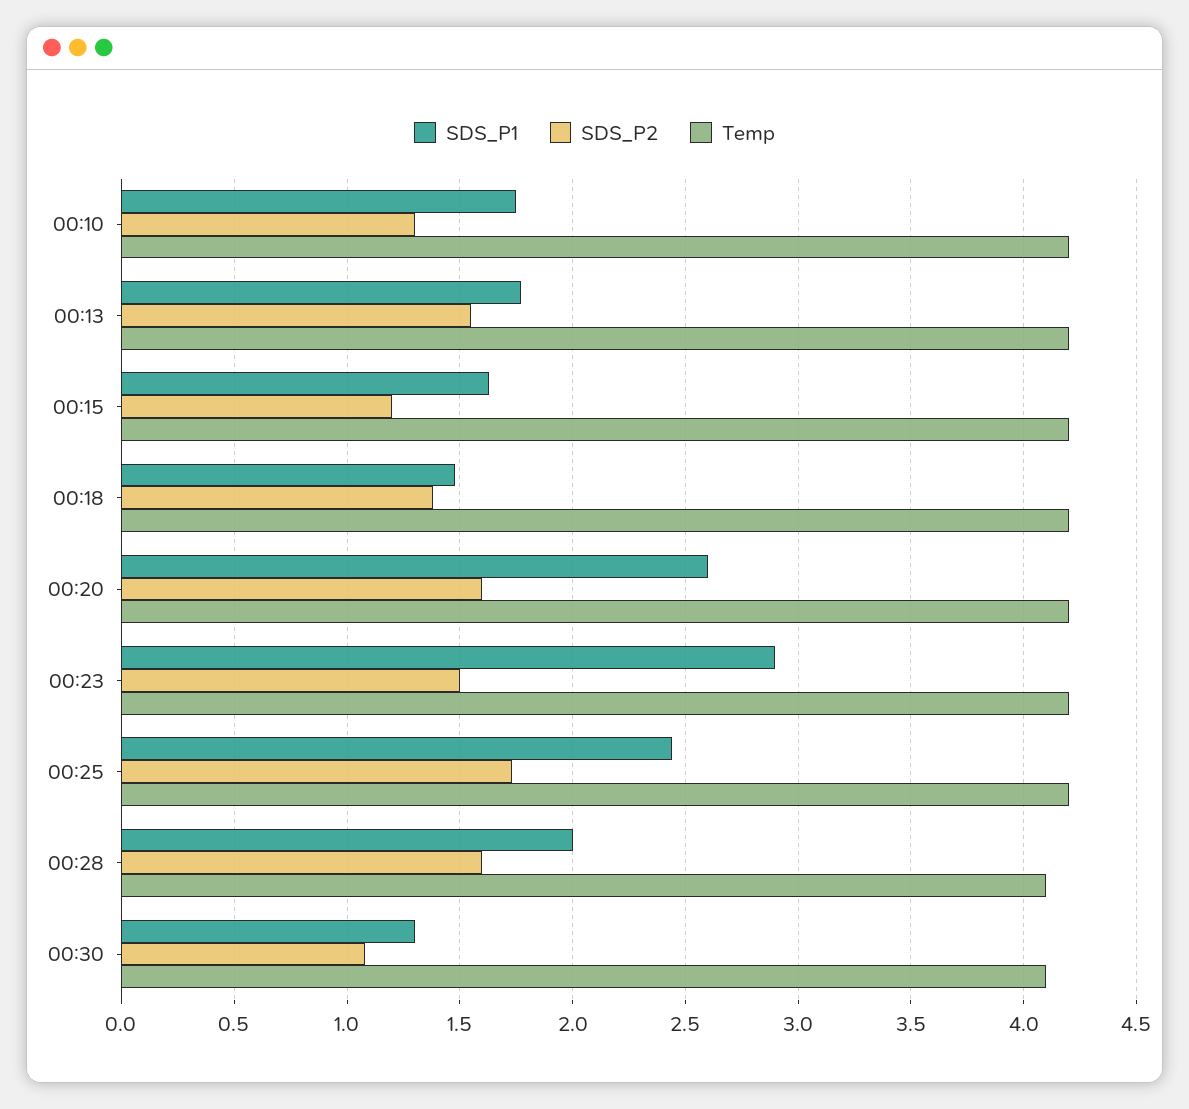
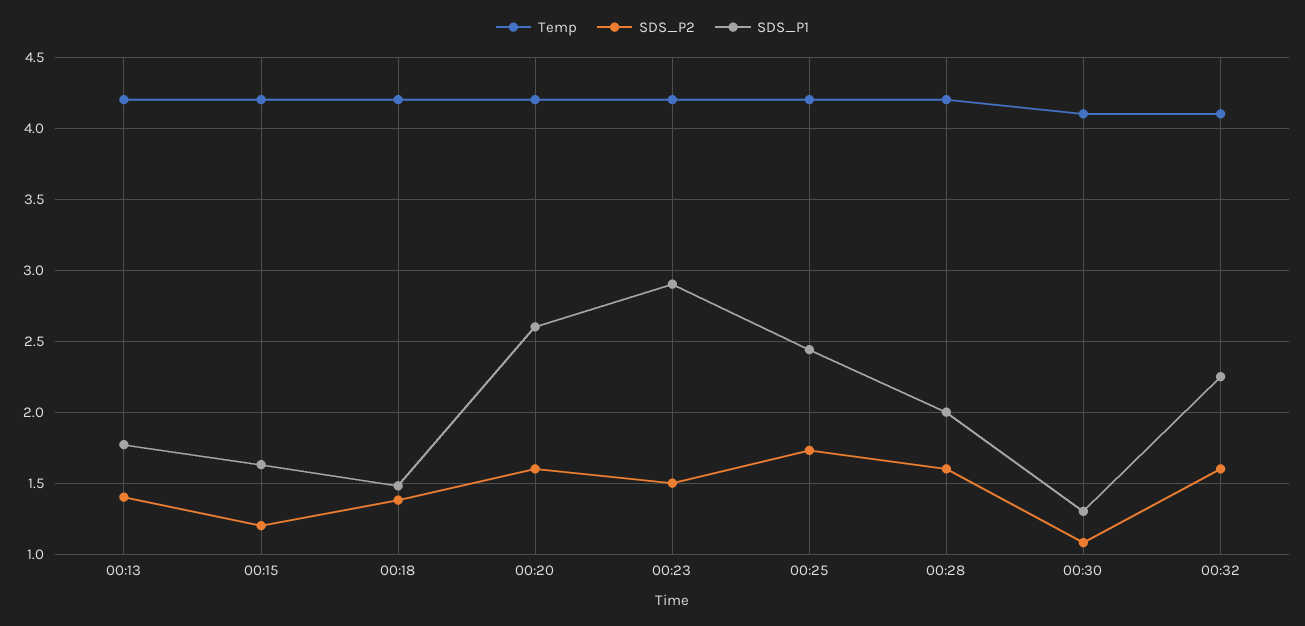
SDS_P1, 00:10: 1.75 -> none
SDS_P2, 00:10: 1.3 -> none
Temp, 00:10: 4.2 -> none
SDS_P2, 00:13: 1.55 -> 1.4
Temp, 00:28: 4.1 -> 4.2
Temp, 00:32: none -> 4.1
SDS_P2, 00:32: none -> 1.6
SDS_P1, 00:32: none -> 2.25

